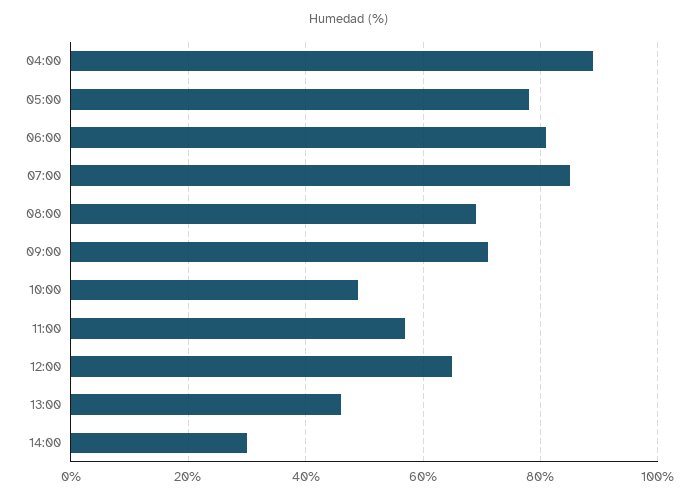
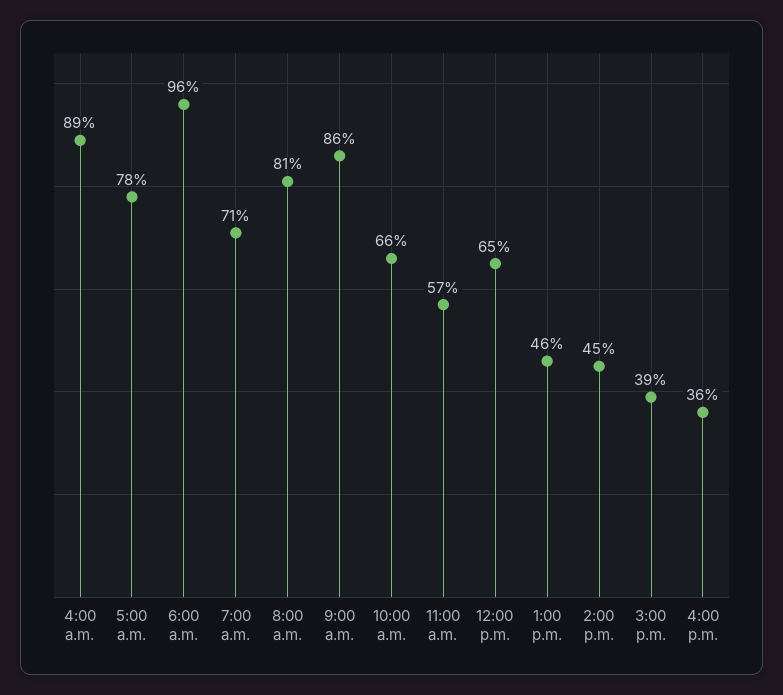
06:00: 80 -> 96
07:00: 85 -> 71
08:00: 70 -> 81
09:00: 70 -> 86
10:00: 50 -> 66
14:00: 30 -> 45
3:00 p.m.: none -> 39
4:00 p.m.: none -> 36

